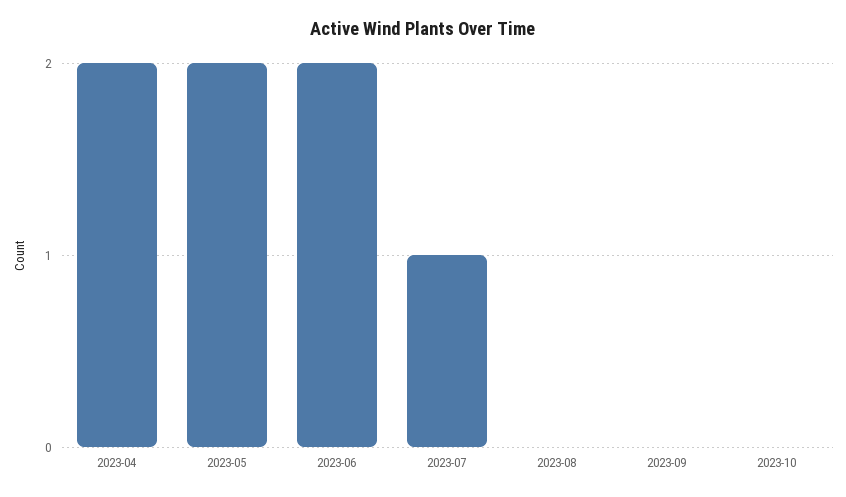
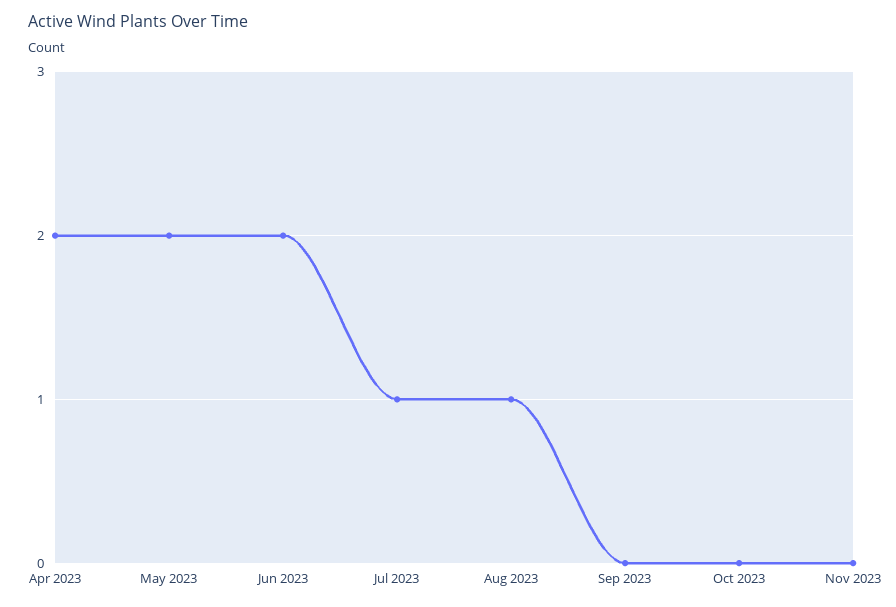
2023-08: 0 -> 1
Nov 2023: none -> 0

